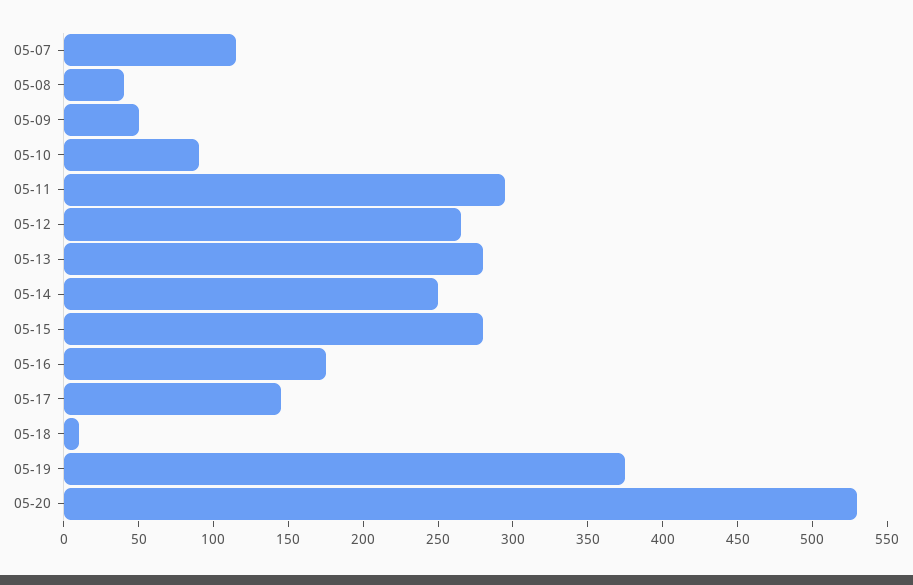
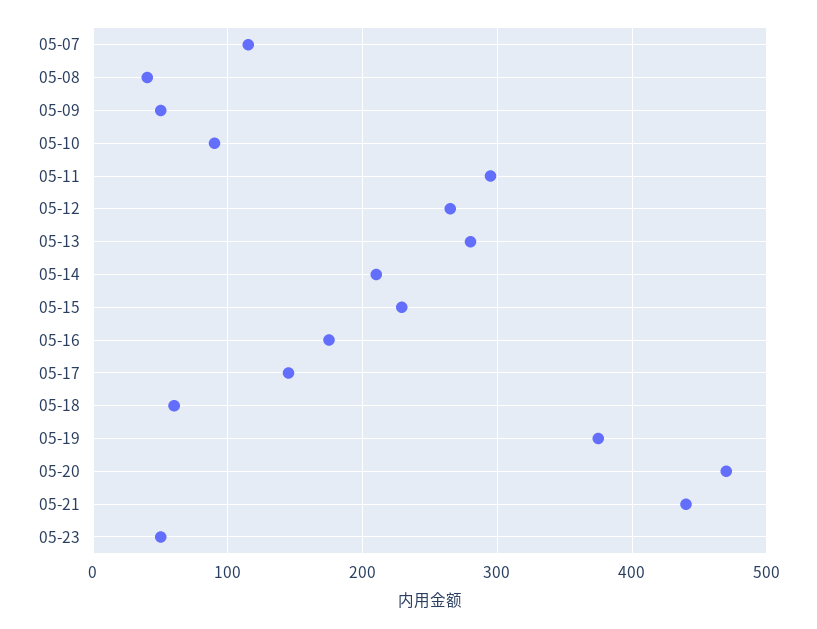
05-14: 250 -> 210
05-15: 280 -> 230
05-18: 10 -> 60
05-20: 530 -> 470
05-21: none -> 440
05-23: none -> 50

